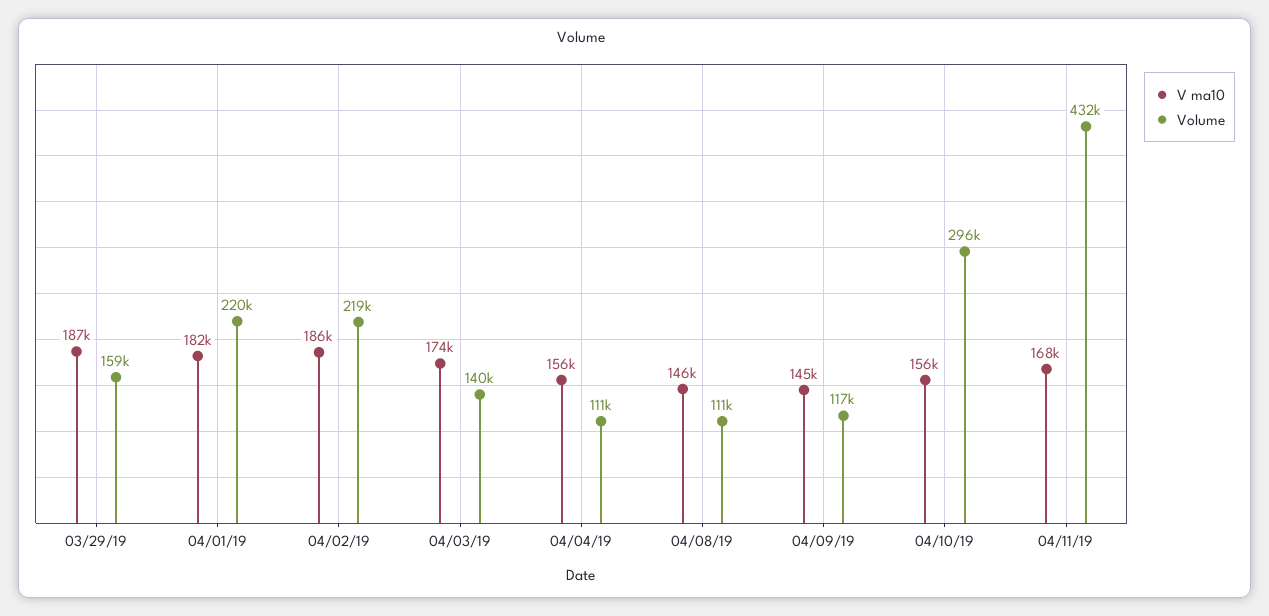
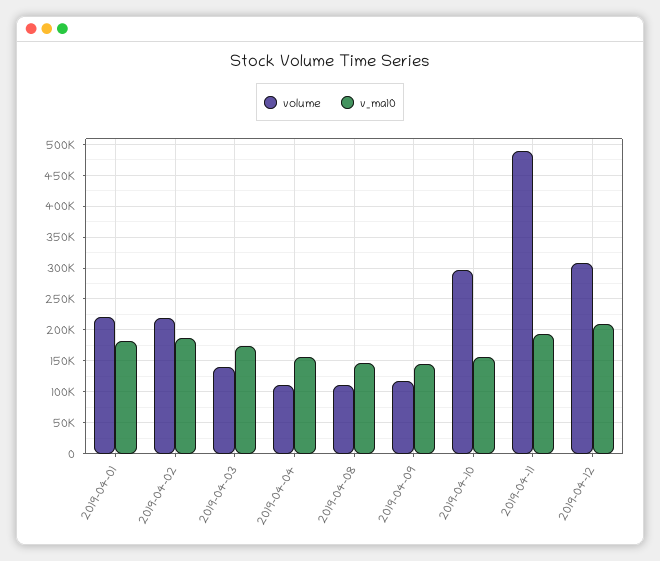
V ma10, 03/29/19: 187000 -> none
Volume, 03/29/19: 159000 -> none
V ma10, 04/11/19: 168000 -> 190000
Volume, 04/11/19: 432000 -> 490000
Volume, 2019-04-12: none -> 310000
V ma10, 2019-04-12: none -> 210000

